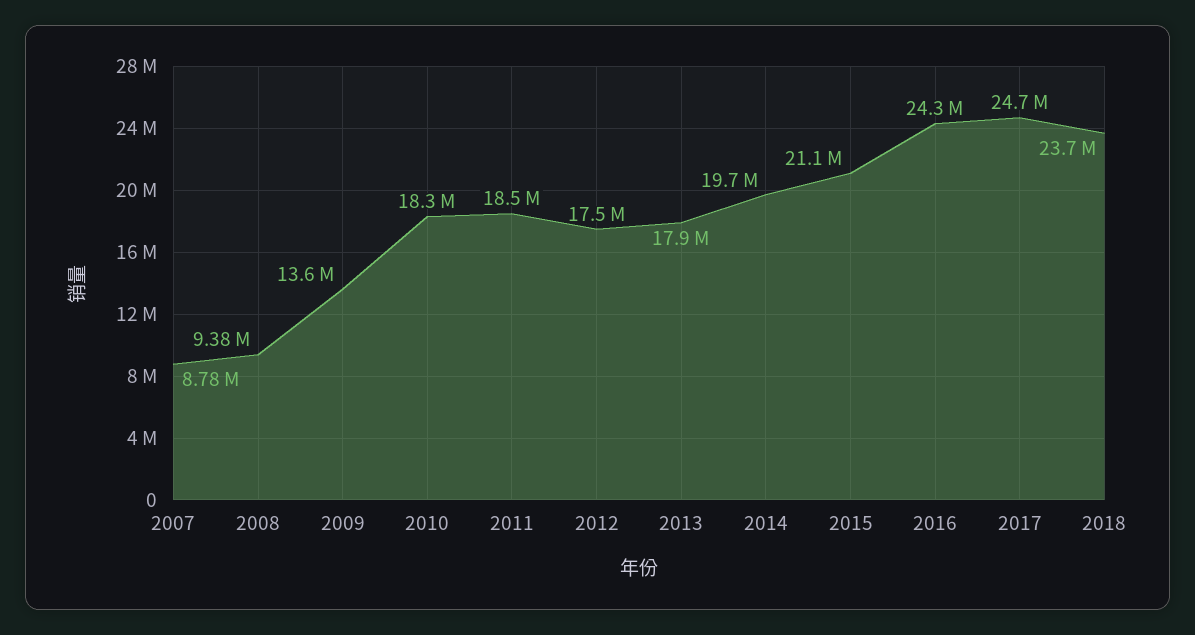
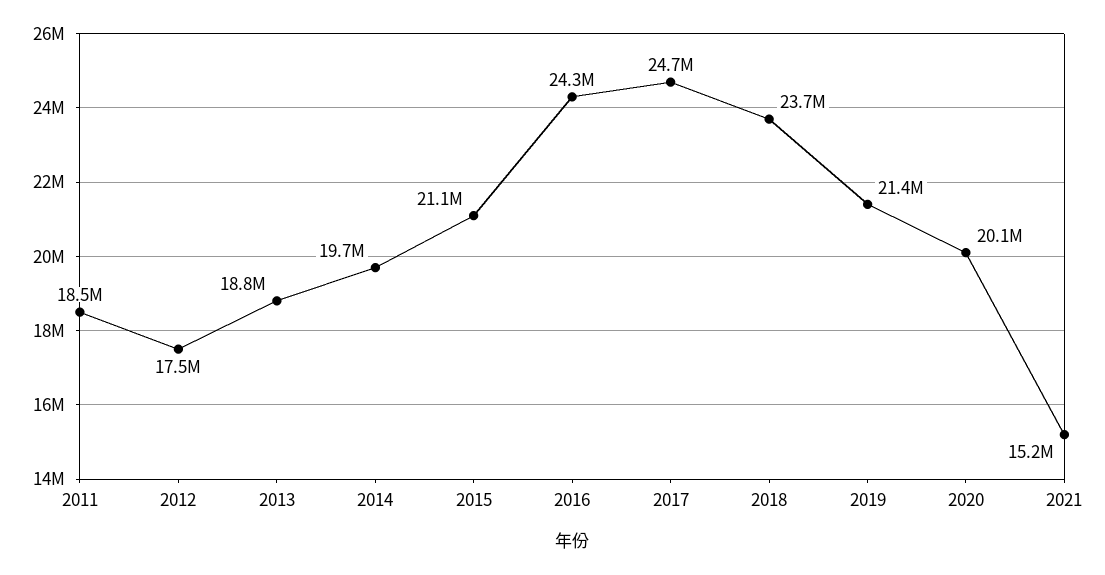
2007: 8780000 -> none
2008: 9380000 -> none
2009: 13600000 -> none
2010: 18300000 -> none
2013: 17900000 -> 18800000
2019: none -> 21400000
2020: none -> 20100000
2021: none -> 15200000

